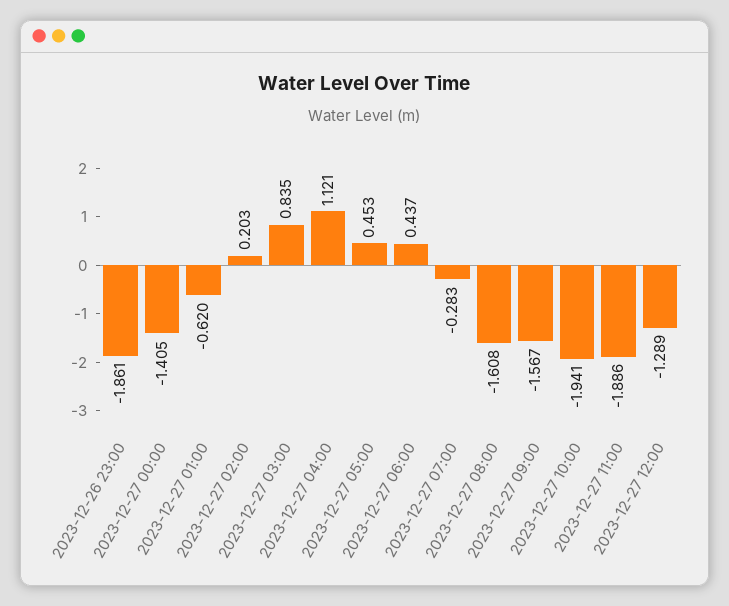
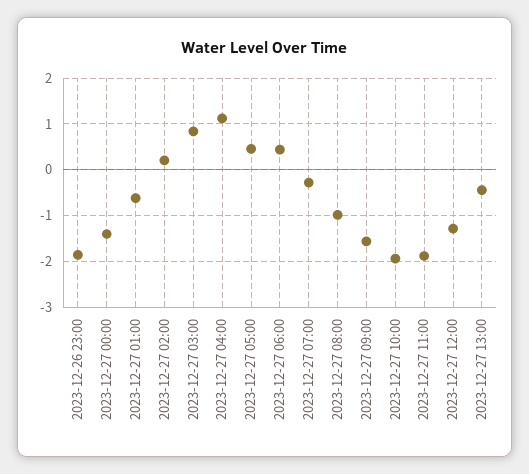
2023-12-27 08:00: -1.608 -> -1
2023-12-27 13:00: none -> -0.4

